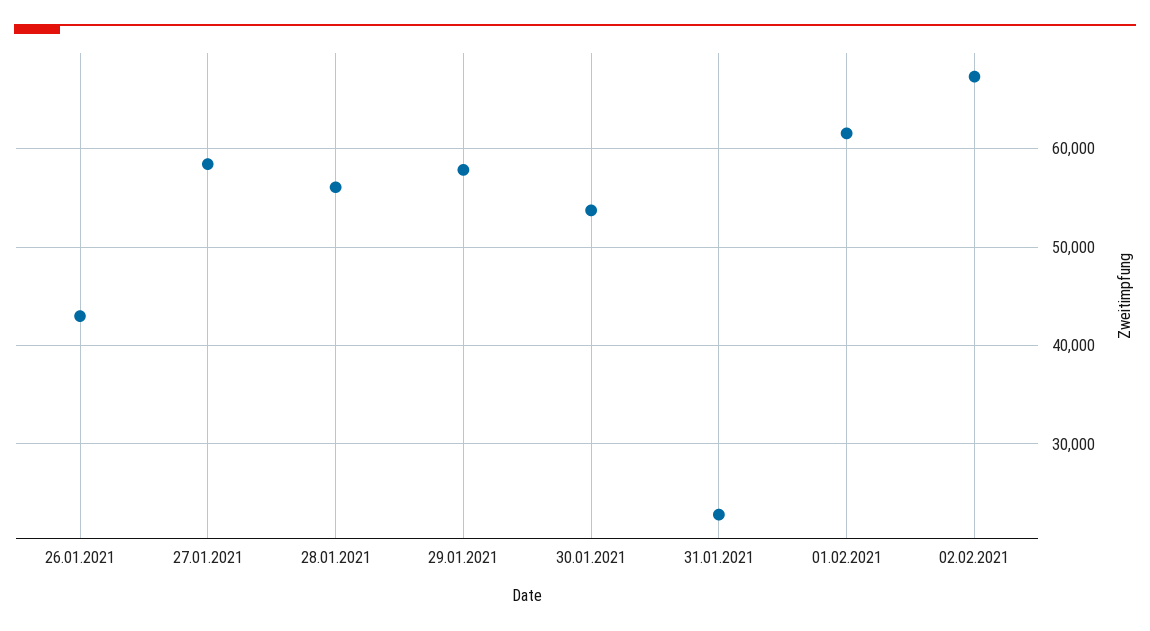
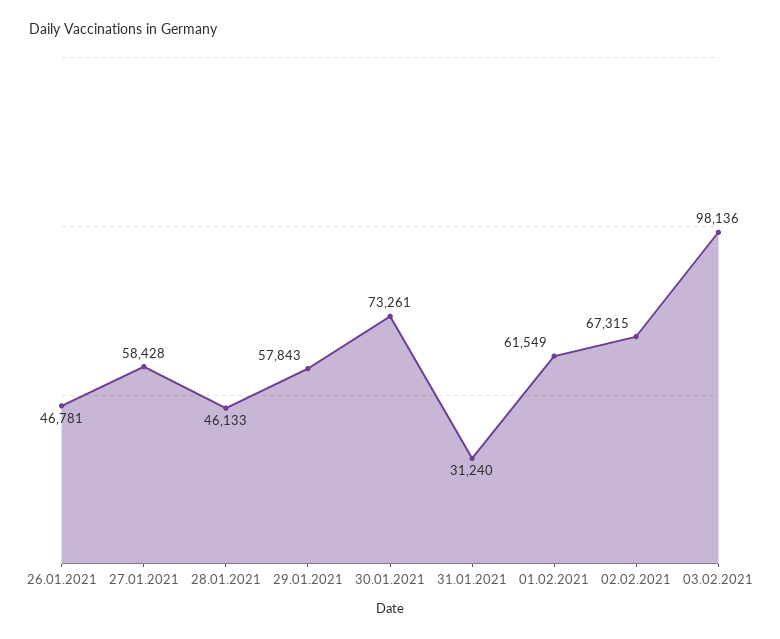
26.01.2021: 43000 -> 46781
28.01.2021: 56000 -> 46133
30.01.2021: 54000 -> 73261
31.01.2021: 23000 -> 31240
03.02.2021: none -> 98136

